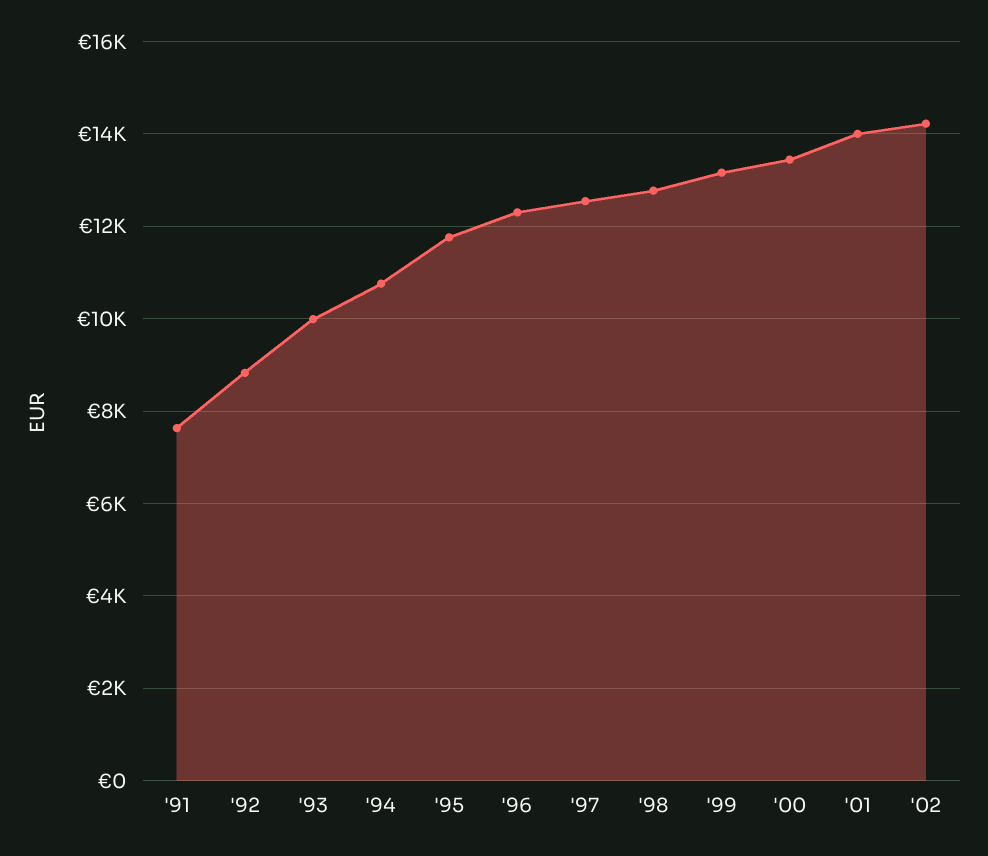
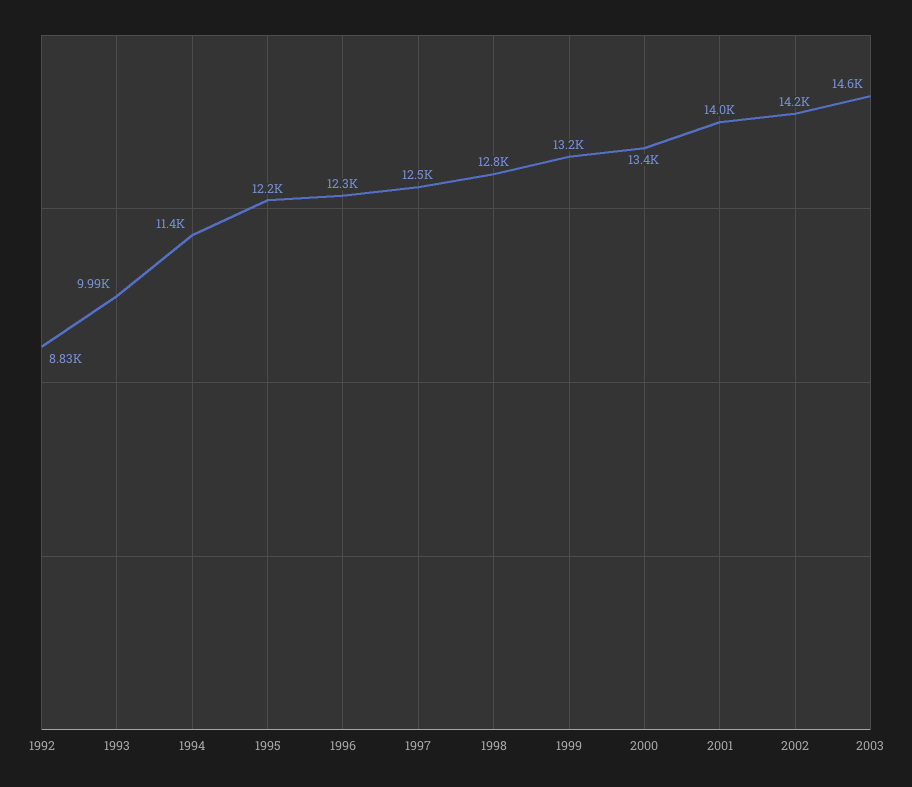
'91: 7600 -> none
'94: 10800 -> 11400
'95: 11800 -> 12200
2003: none -> 14600

